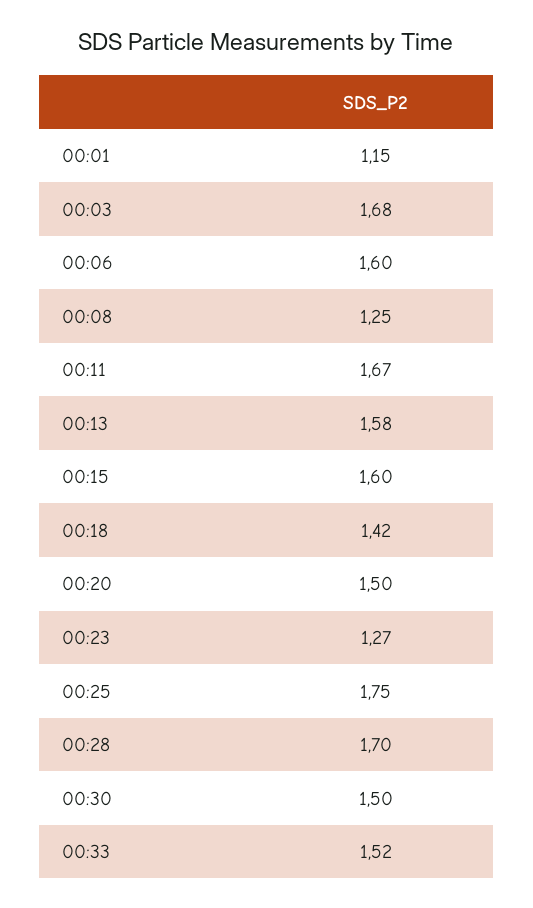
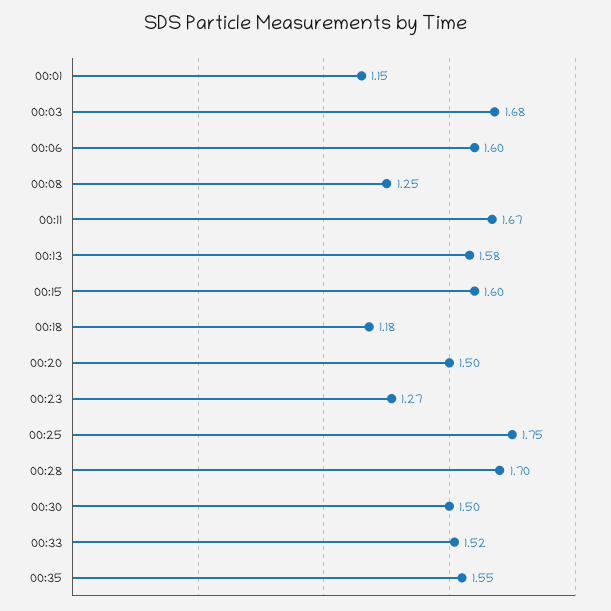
00:18: 1.42 -> 1.18
00:35: none -> 1.55

